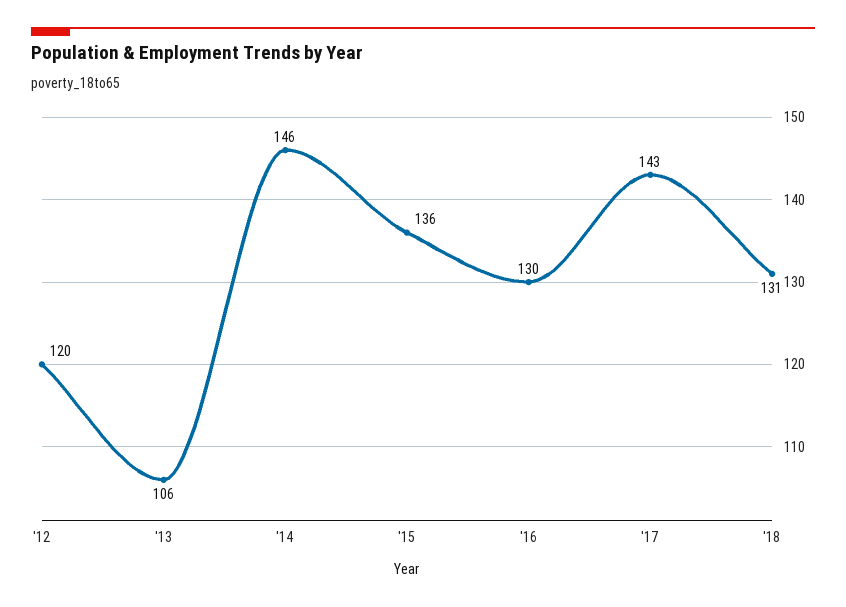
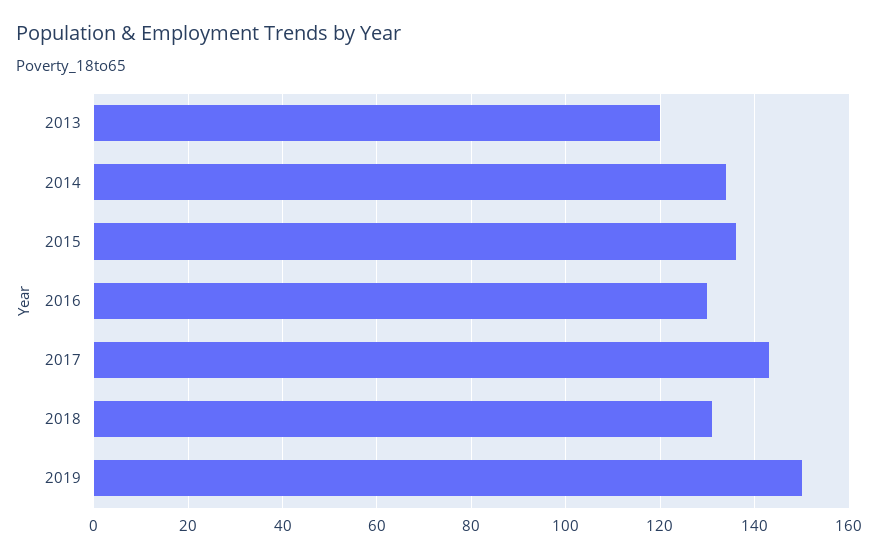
'12: 120 -> none
'13: 106 -> 120
'14: 146 -> 135
2019: none -> 150

